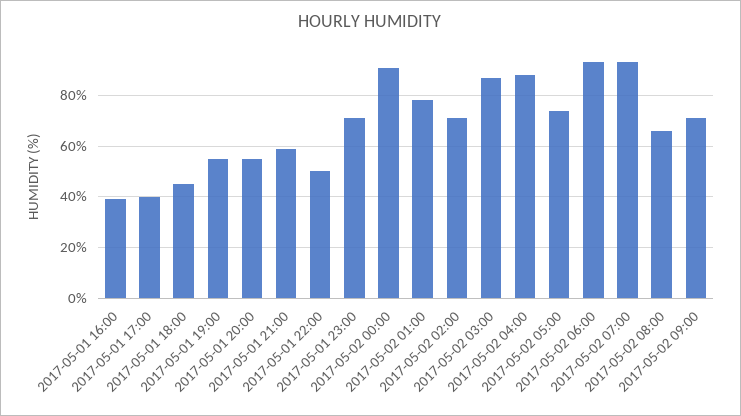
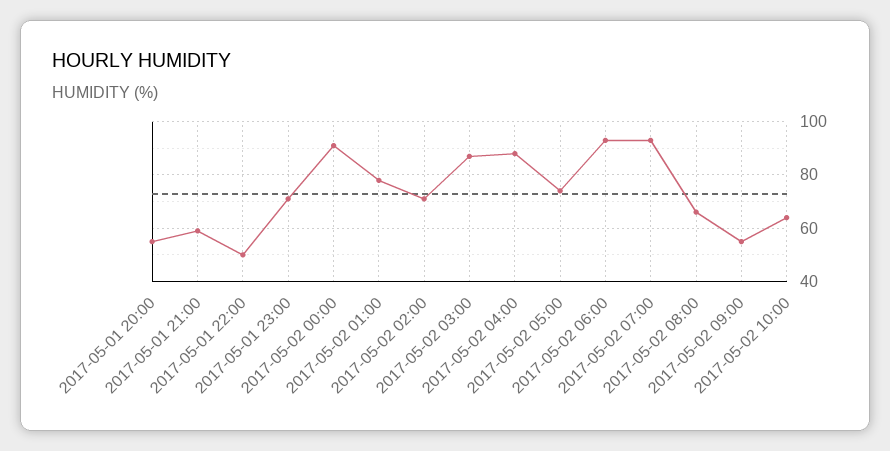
2017-05-01 16:00: 40 -> none
2017-05-01 17:00: 40 -> none
2017-05-01 18:00: 45 -> none
2017-05-01 19:00: 55 -> none
2017-05-02 09:00: 70 -> 55
2017-05-02 10:00: none -> 65

